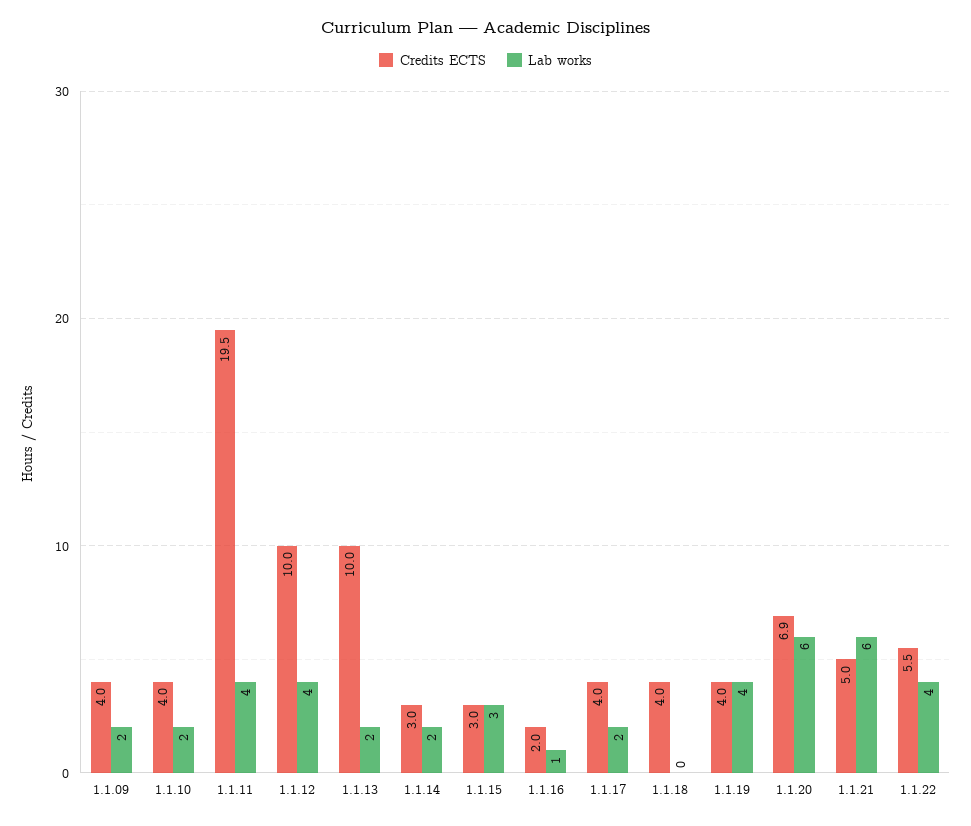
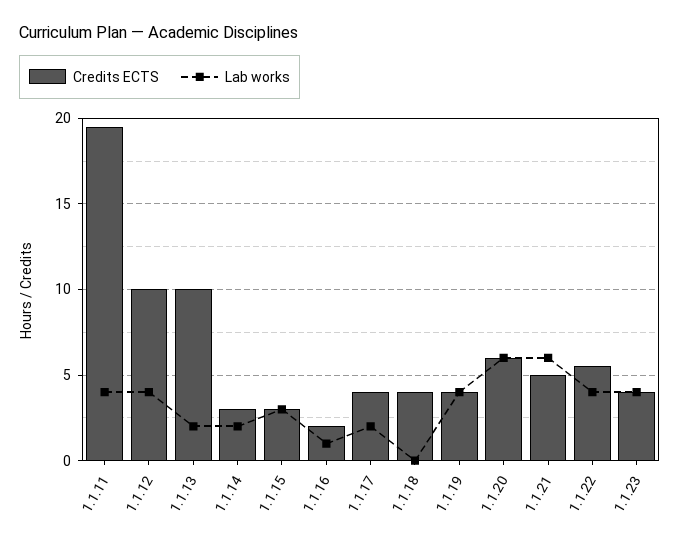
Credits ECTS, 1.1.09: 4 -> none
Lab works, 1.1.09: 2 -> none
Credits ECTS, 1.1.10: 4 -> none
Lab works, 1.1.10: 2 -> none
Credits ECTS, 1.1.20: 6.9 -> 6
Credits ECTS, 1.1.23: none -> 4
Lab works, 1.1.23: none -> 4

